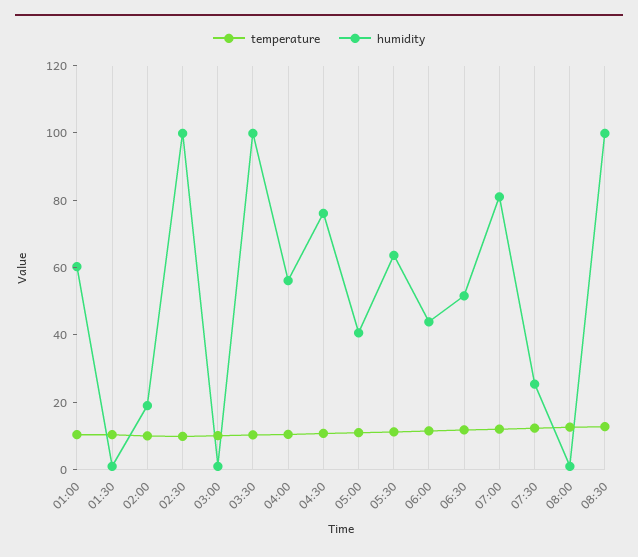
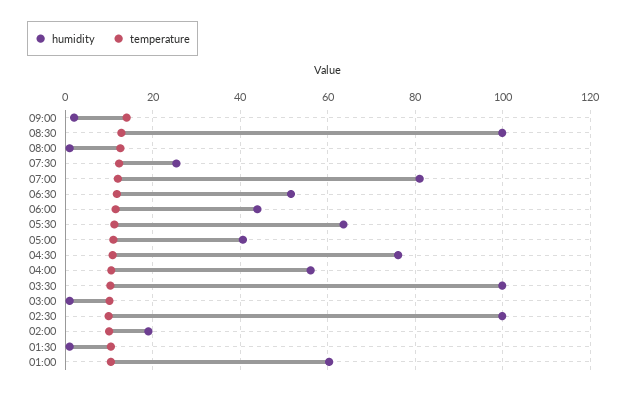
humidity, 09:00: none -> 2
temperature, 09:00: none -> 14

